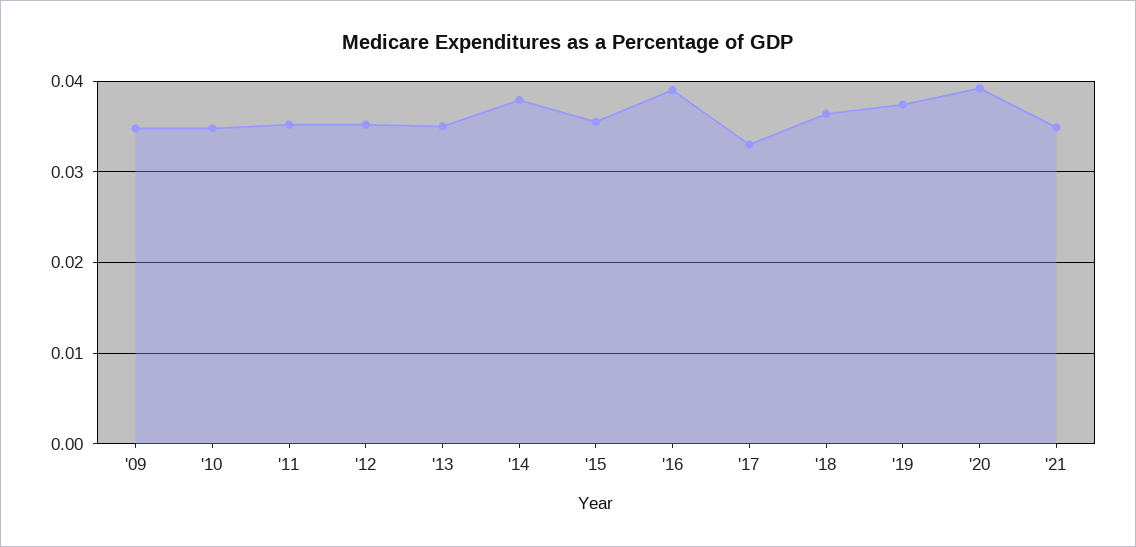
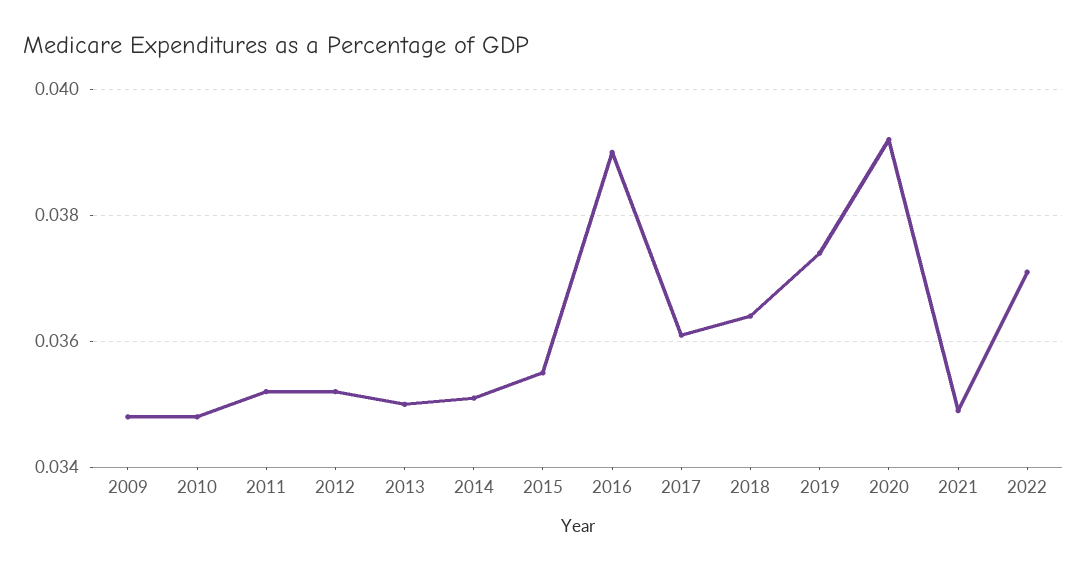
'14: 0.038 -> 0.035
'17: 0.033 -> 0.036
2022: none -> 0.037

